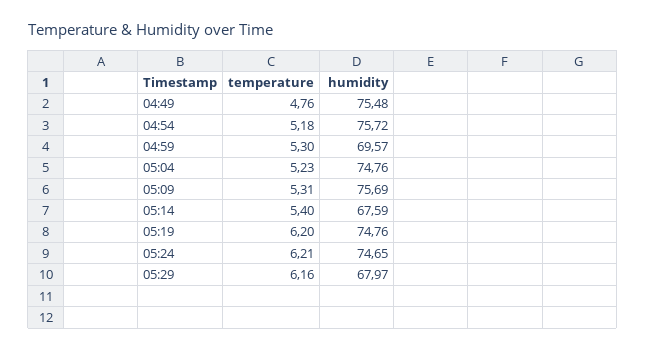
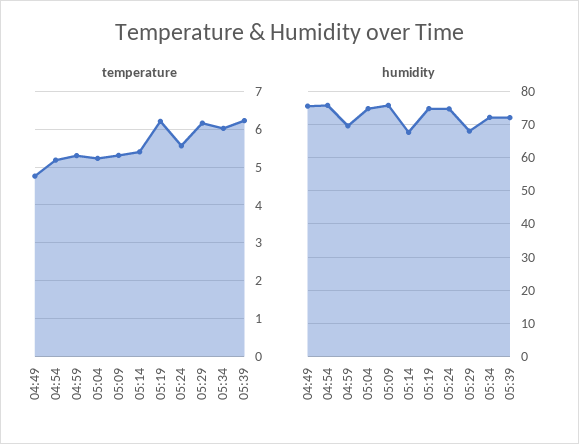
temperature, 05:24: 6.21 -> 5.6
temperature, 05:34: none -> 6
temperature, 05:39: none -> 6.2
humidity, 05:34: none -> 72
humidity, 05:39: none -> 72

